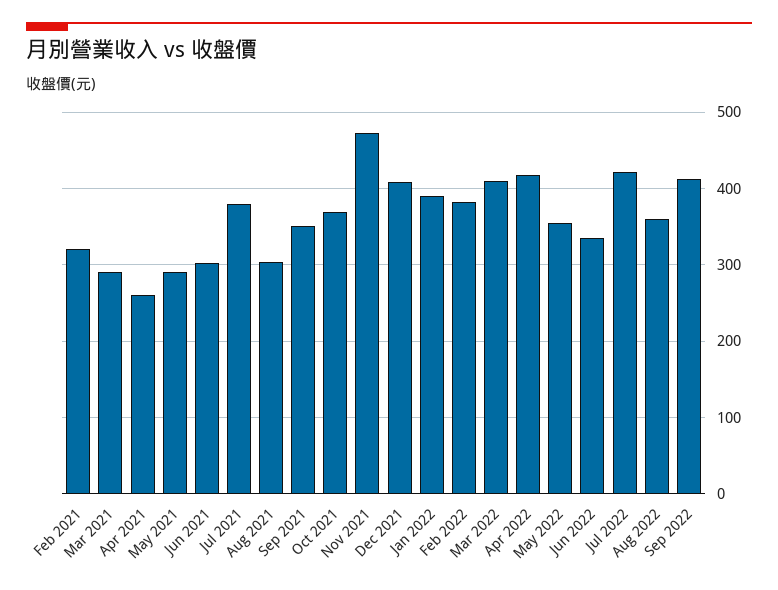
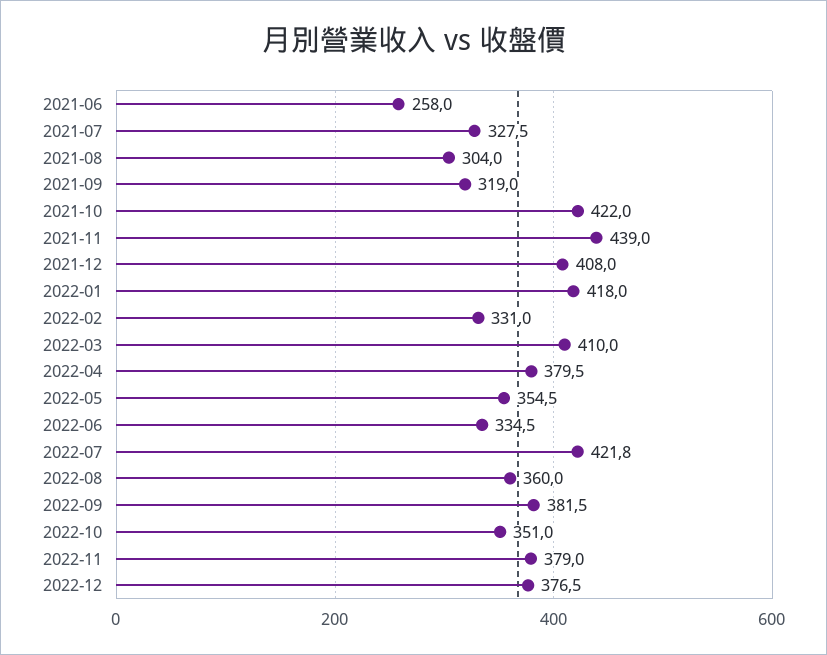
Feb 2021: 320 -> none
Mar 2021: 290 -> none
Apr 2021: 260 -> none
May 2021: 290 -> none
Jun 2021: 300 -> 258
Jul 2021: 380 -> 327.5
Sep 2021: 350 -> 319
Oct 2021: 370 -> 422
Nov 2021: 470 -> 439
Jan 2022: 390 -> 418
Feb 2022: 380 -> 331
Apr 2022: 420 -> 379.5
Sep 2022: 410 -> 381.5
2022-10: none -> 351
2022-11: none -> 379
2022-12: none -> 376.5

